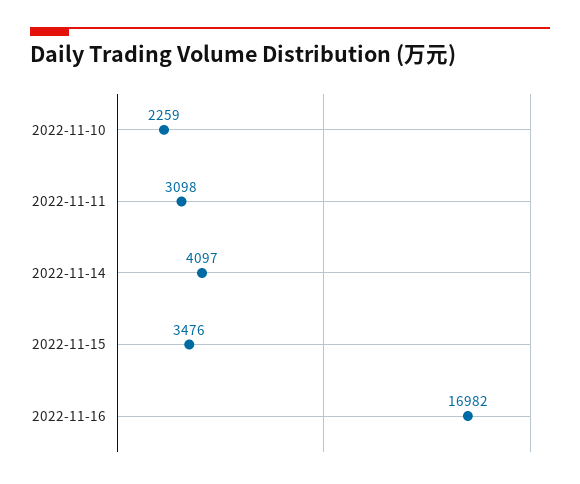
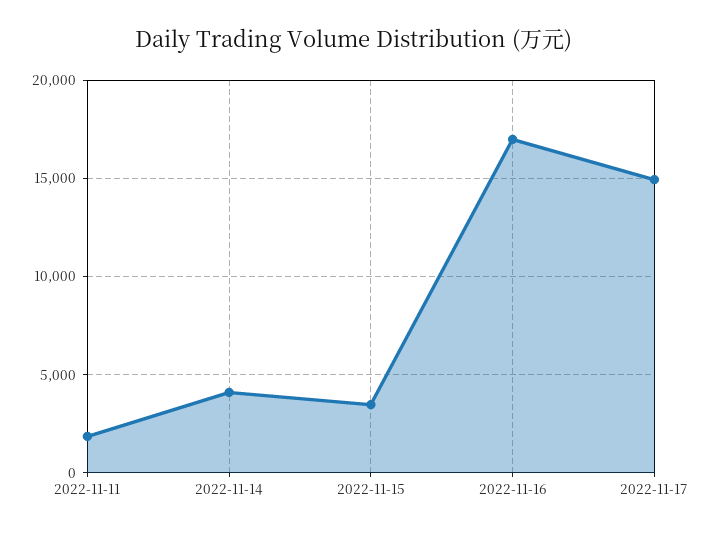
2022-11-10: 2259 -> none
2022-11-11: 3098 -> 2000
2022-11-17: none -> 15000

